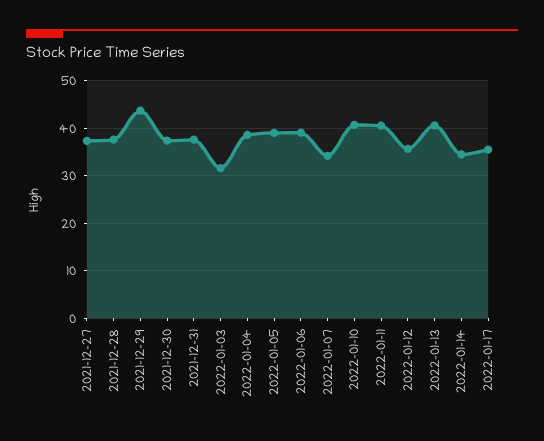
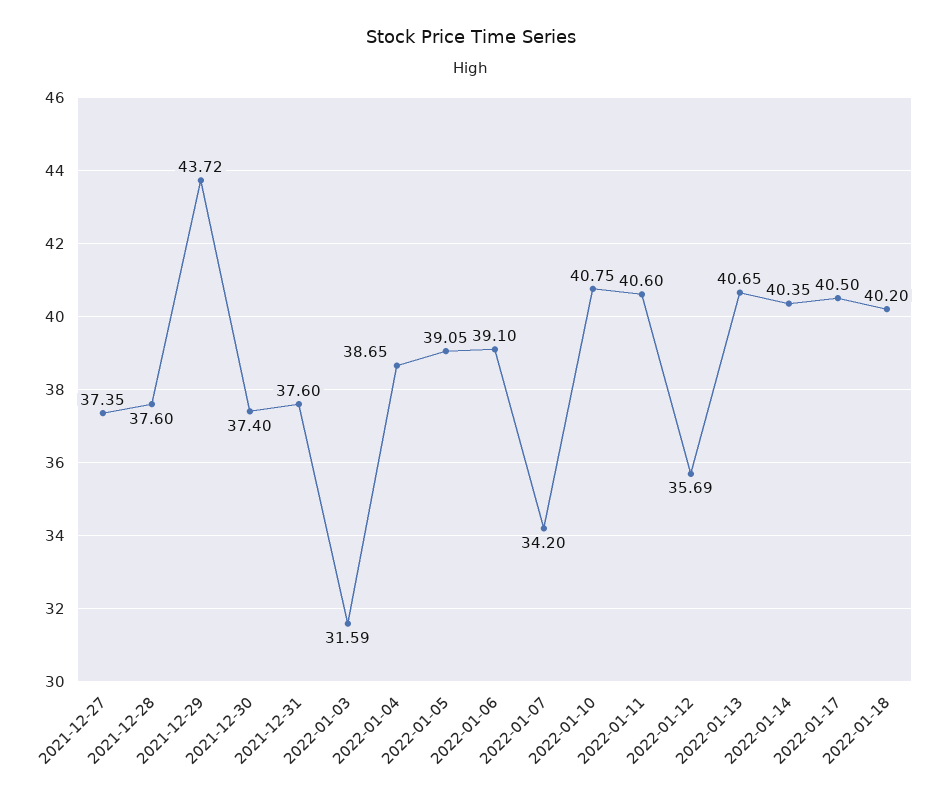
2022-01-14: 34 -> 40.35
2022-01-17: 36 -> 40.5
2022-01-18: none -> 40.2

